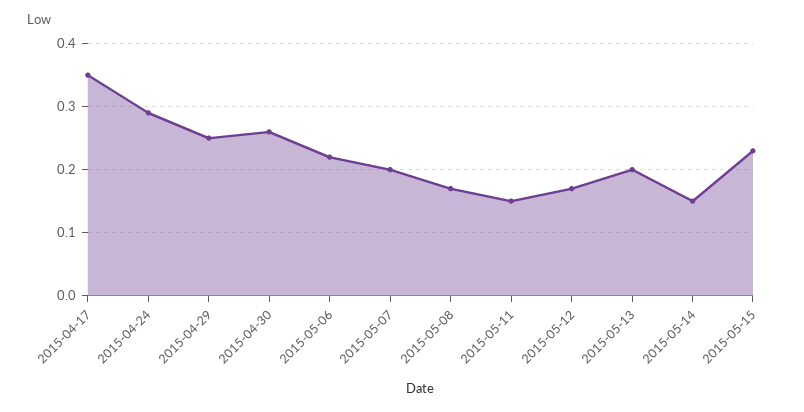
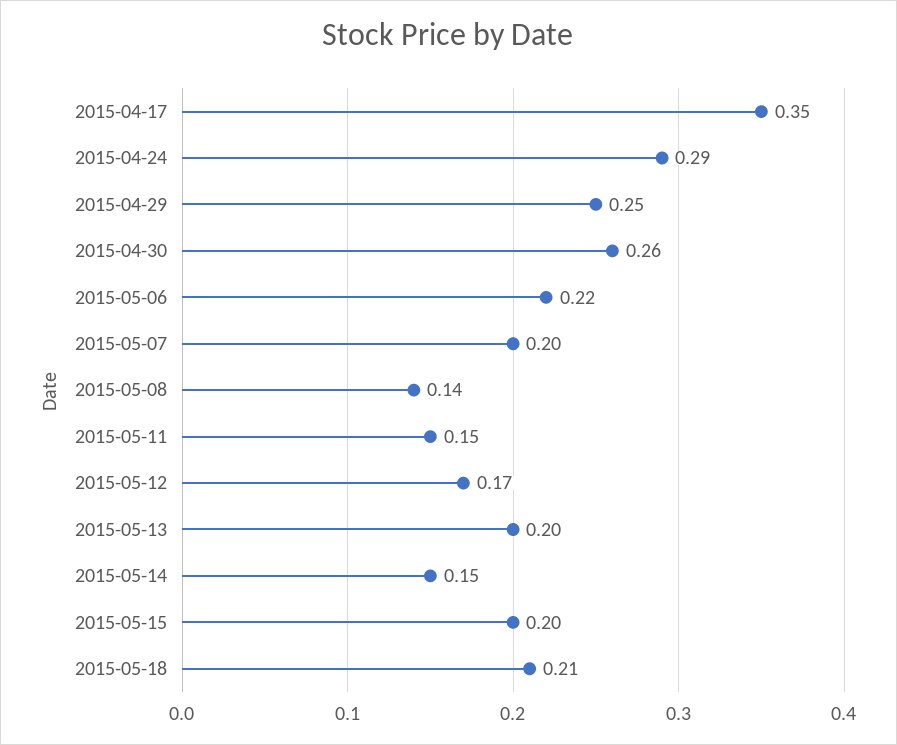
2015-05-08: 0.17 -> 0.14
2015-05-15: 0.23 -> 0.2
2015-05-18: none -> 0.21

